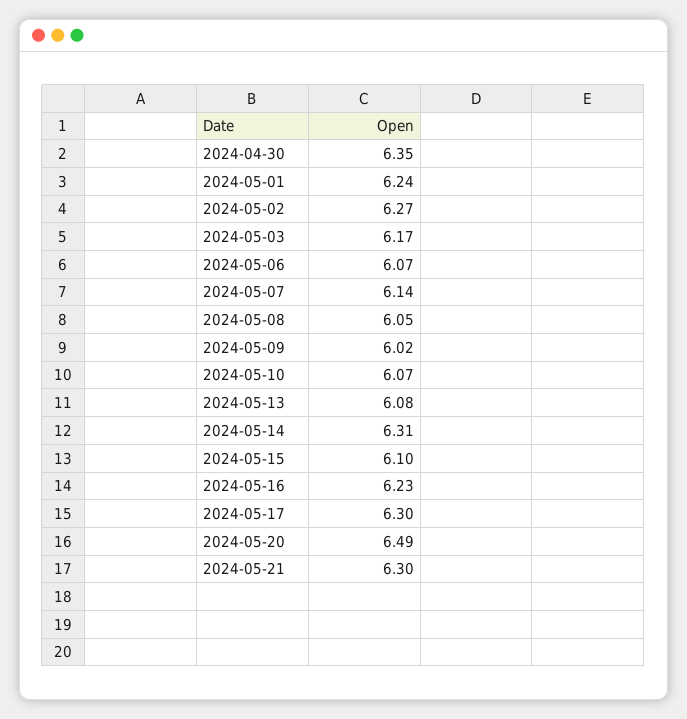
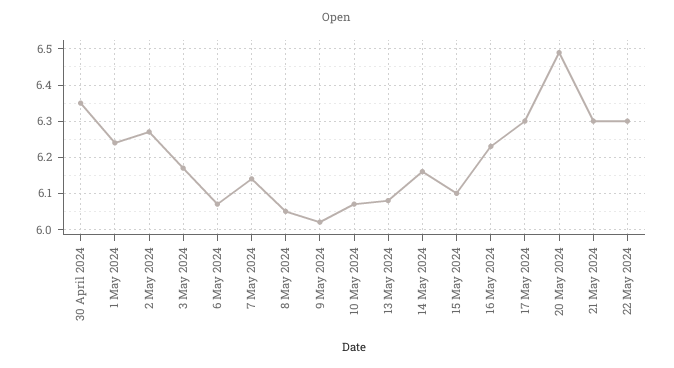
2024-05-14: 6.31 -> 6.15
22 May 2024: none -> 6.3

